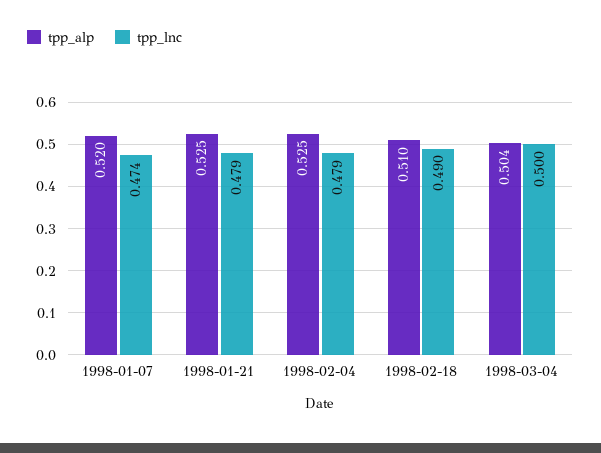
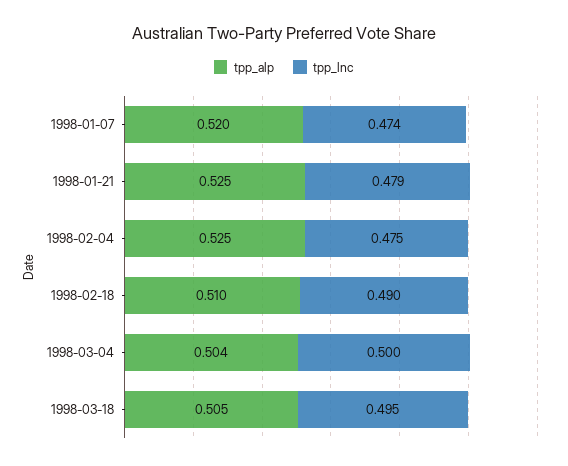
tpp_lnc, 1998-02-04: 0.479 -> 0.475
tpp_alp, 1998-03-18: none -> 0.505
tpp_lnc, 1998-03-18: none -> 0.495

